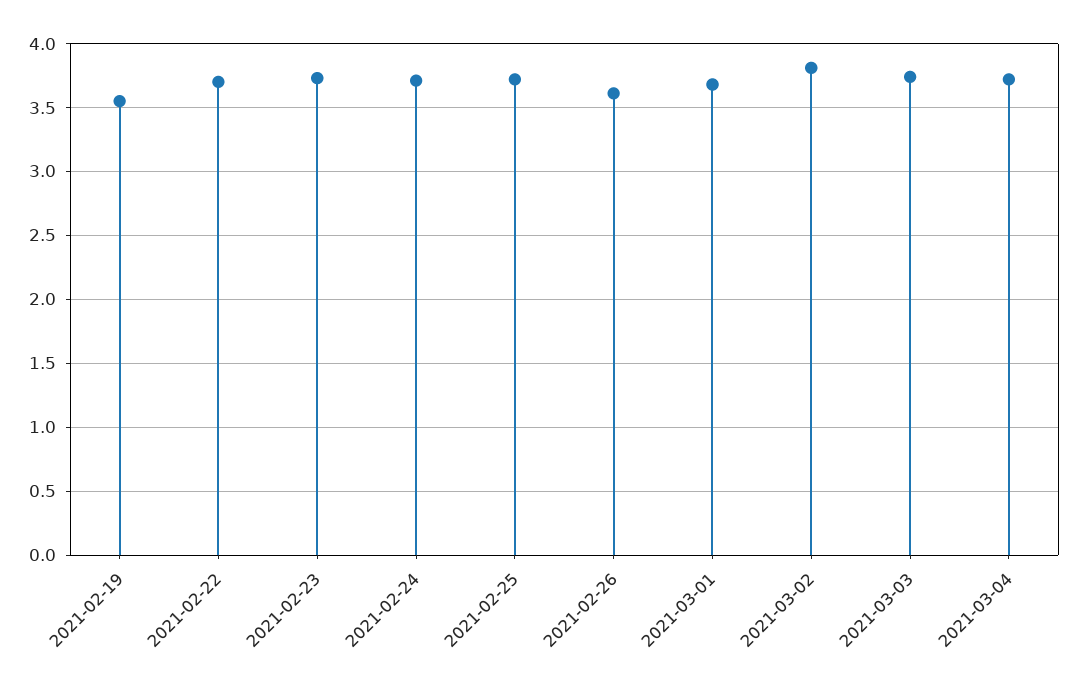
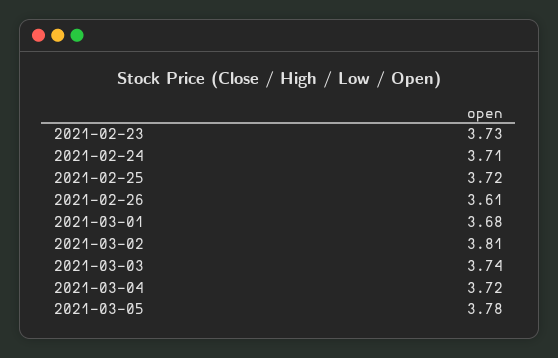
2021-02-19: 3.55 -> none
2021-02-22: 3.7 -> none
2021-03-05: none -> 3.78

